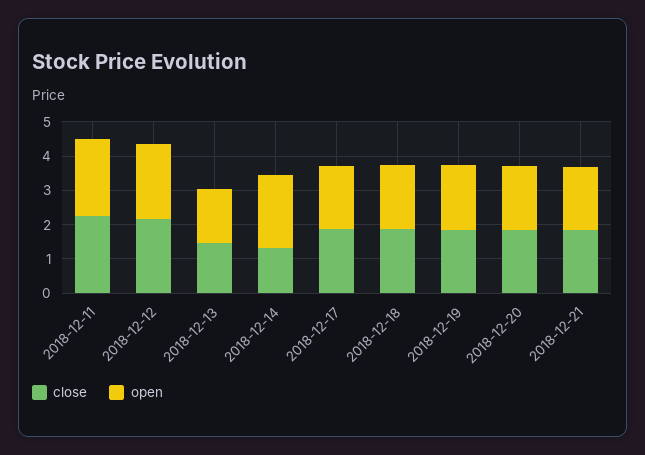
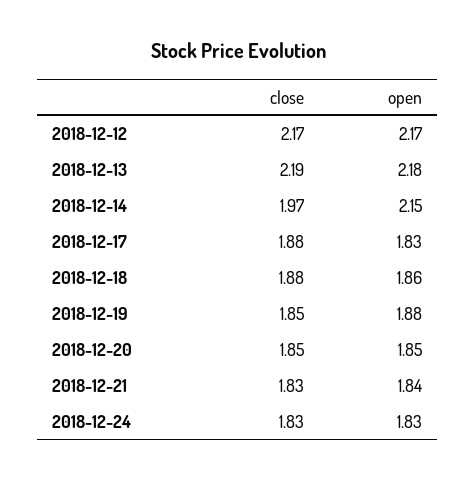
close, 2018-12-11: 2.25 -> none
open, 2018-12-11: 2.25 -> none
close, 2018-12-13: 1.5 -> 2.19
open, 2018-12-13: 1.5 -> 2.18
close, 2018-12-14: 1.25 -> 1.97
close, 2018-12-24: none -> 1.83
open, 2018-12-24: none -> 1.83

